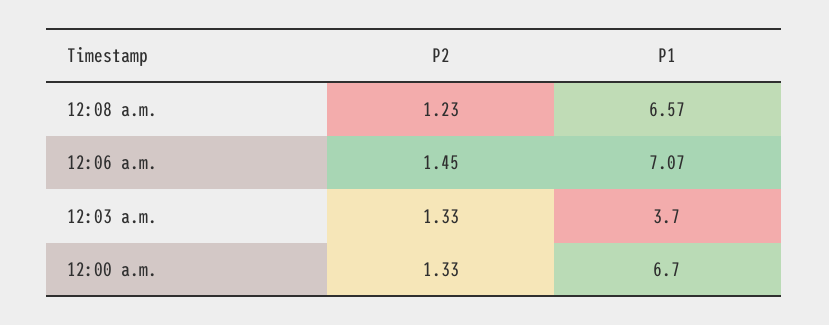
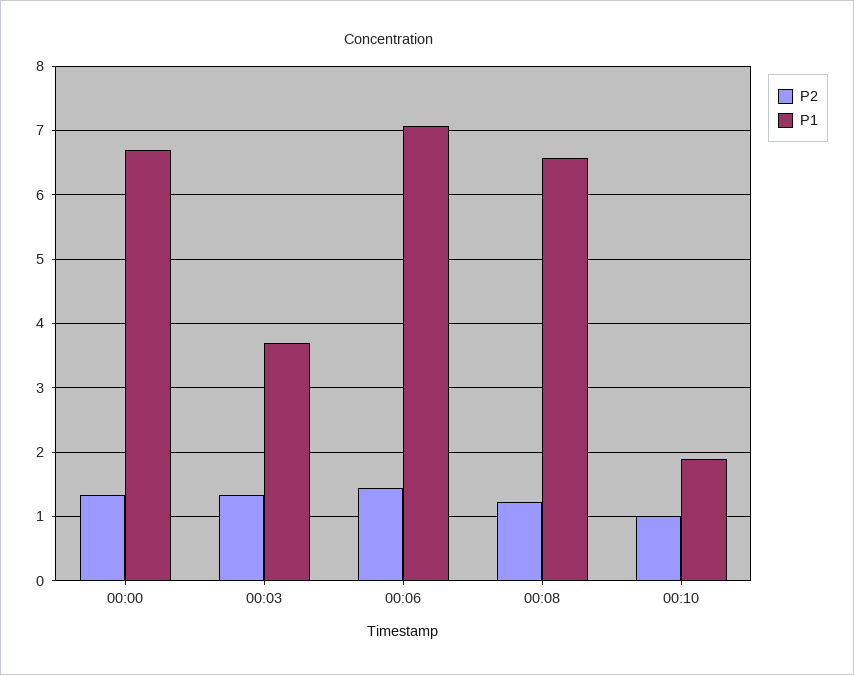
P2, 00:10: none -> 1
P1, 00:10: none -> 1.9

